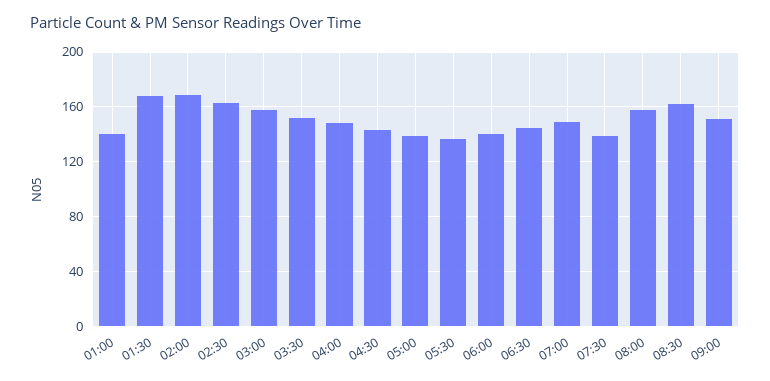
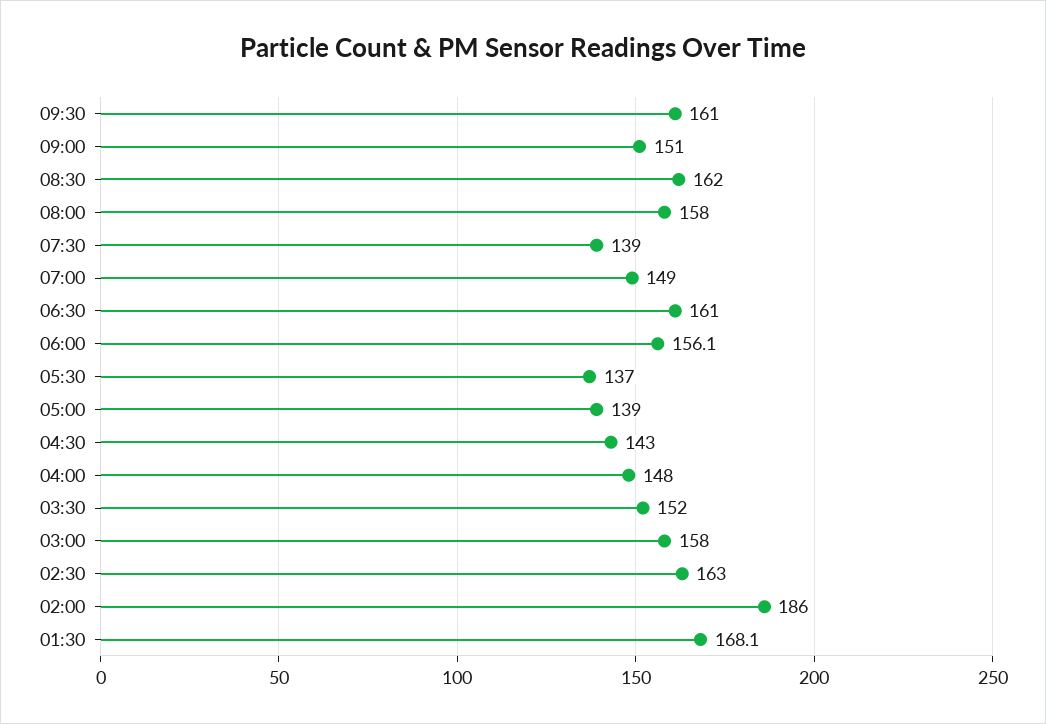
01:00: 140 -> none
02:00: 170 -> 186
06:00: 140 -> 156.1
06:30: 145 -> 161
09:30: none -> 161

